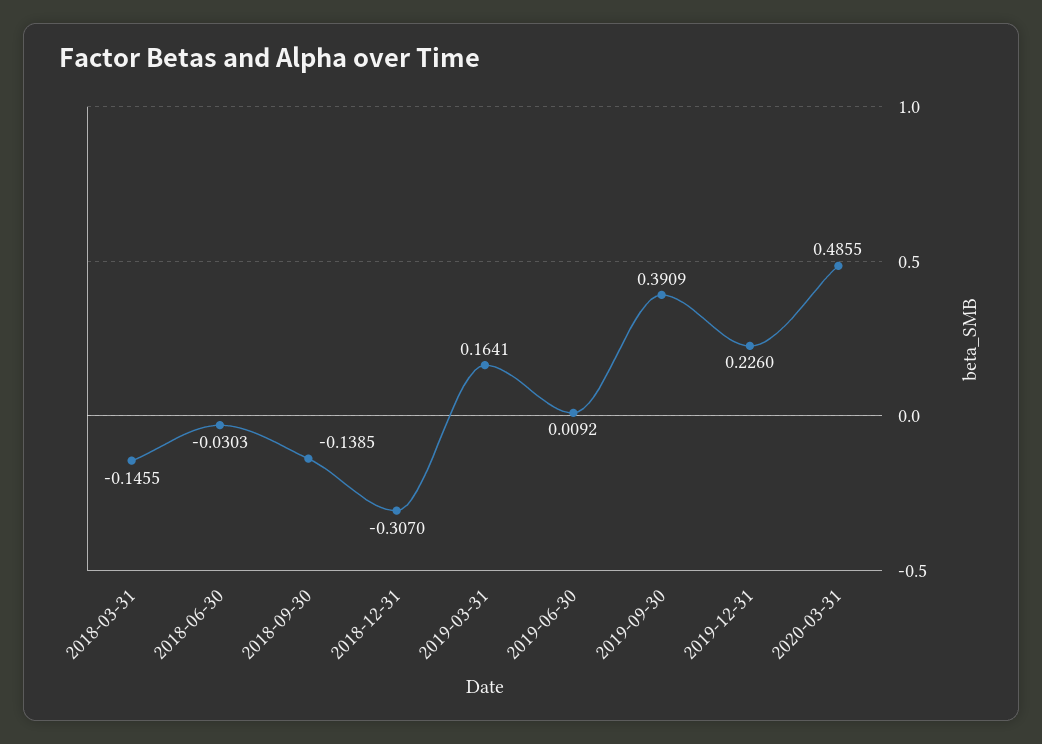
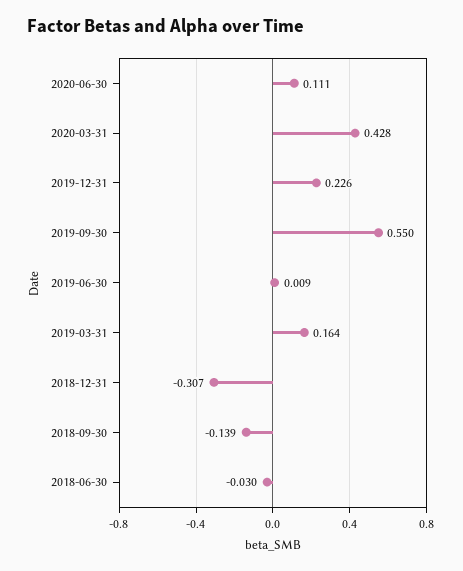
2018-03-31: -0.1455 -> none
2019-09-30: 0.3909 -> 0.55
2020-03-31: 0.4855 -> 0.428
2020-06-30: none -> 0.111

